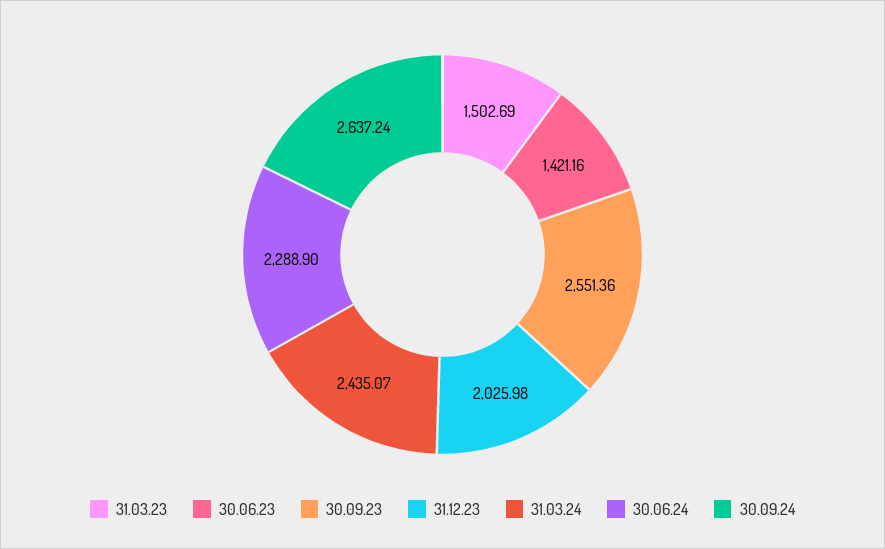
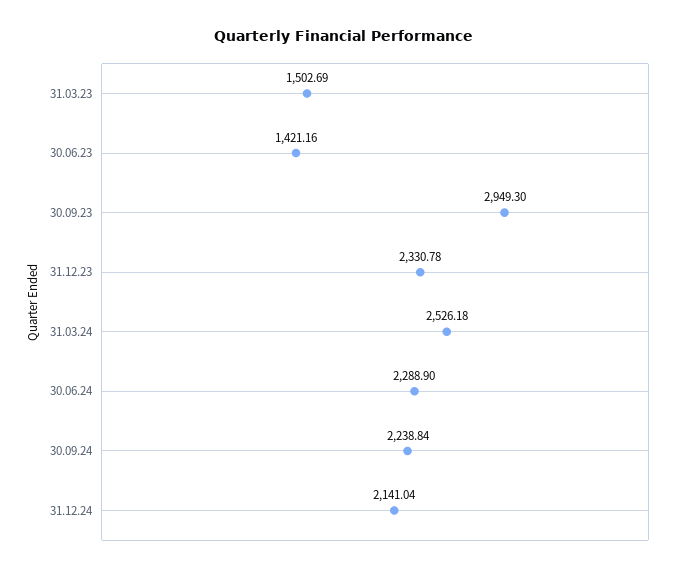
30.09.23: 2551.36 -> 2949.3
31.12.23: 2025.98 -> 2330.78
31.03.24: 2435.07 -> 2526.18
30.09.24: 2637.24 -> 2238.84
31.12.24: none -> 2141.04

